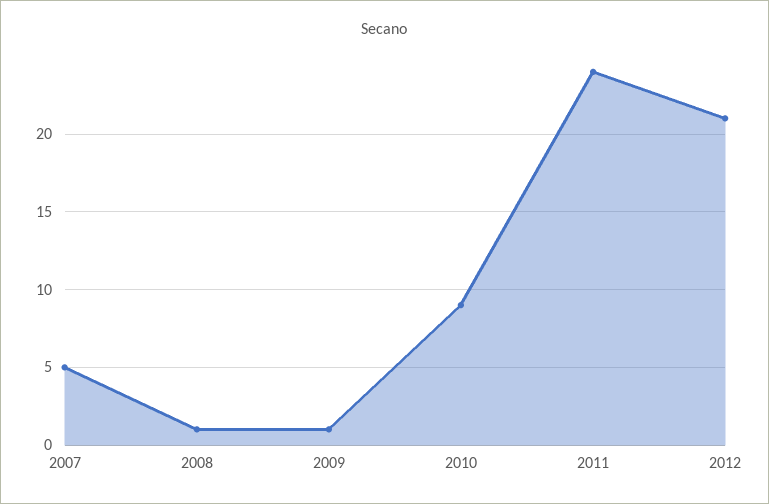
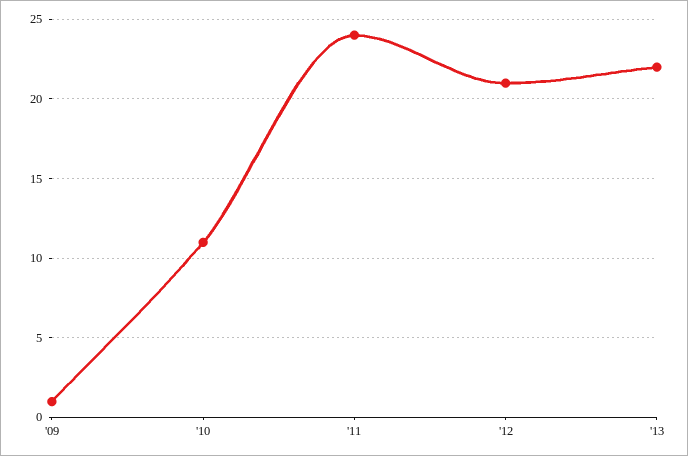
2007: 5 -> none
2008: 1 -> none
2010: 9 -> 11
'13: none -> 22

